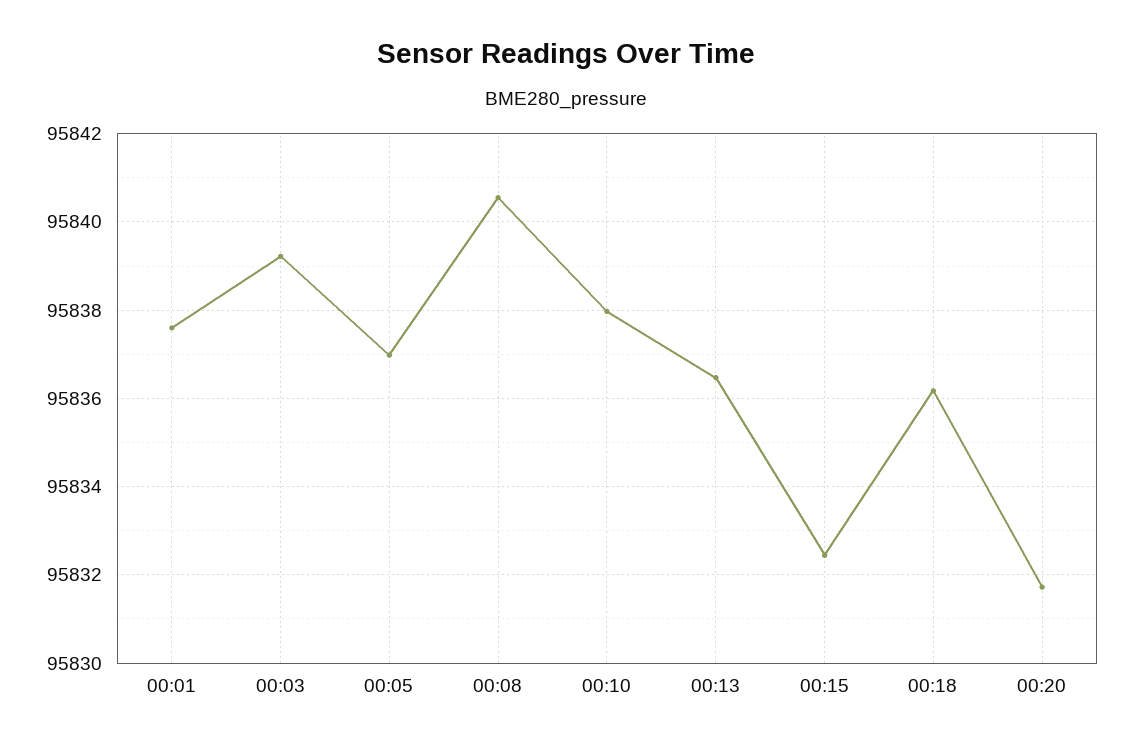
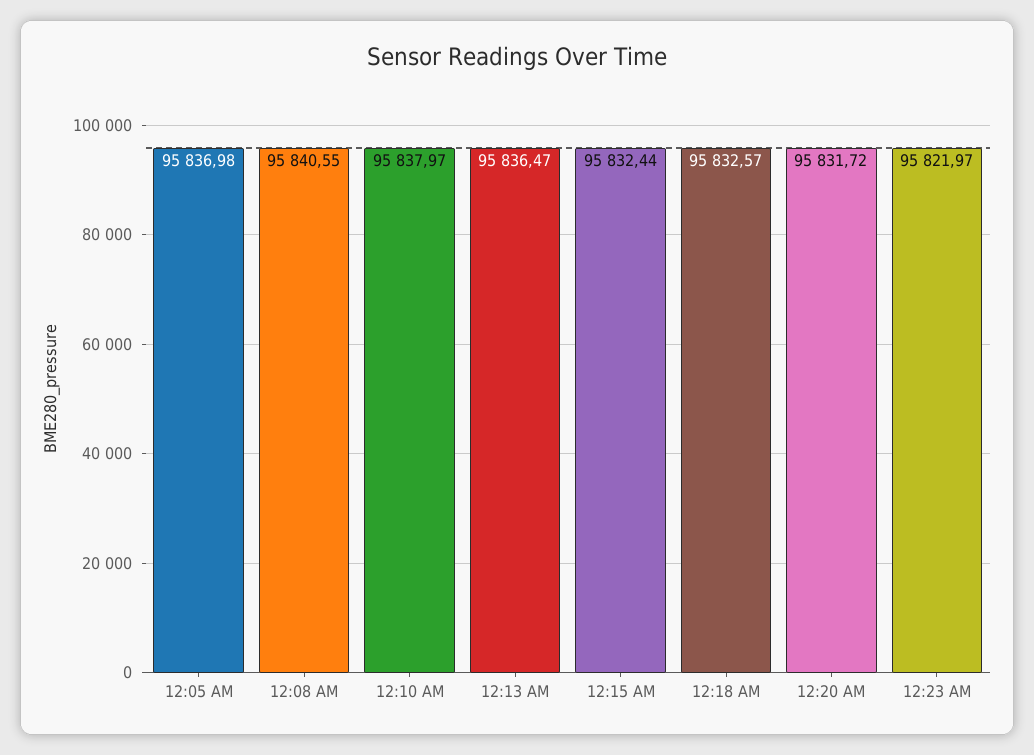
00:01: 95837.6 -> none
00:03: 95839.2 -> none
00:18: 95836.2 -> 95832.57
12:23 AM: none -> 95821.97

